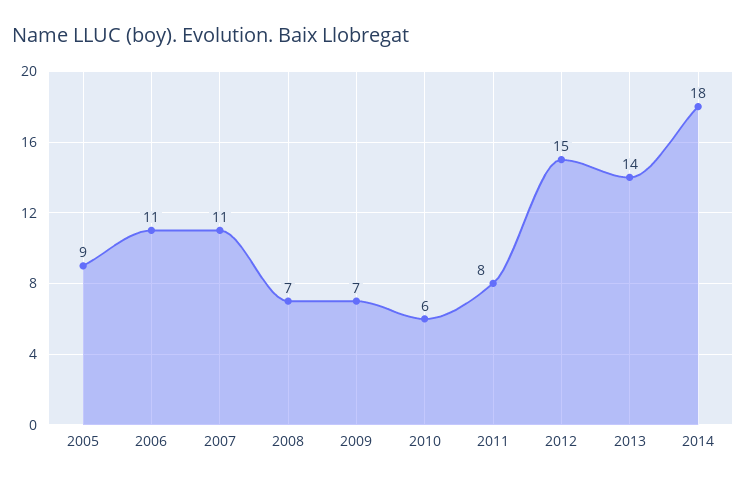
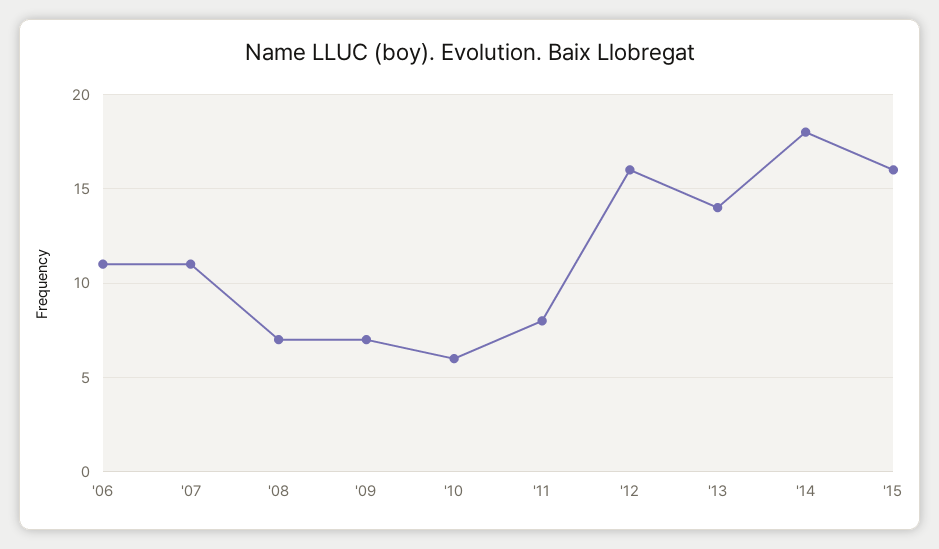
2005: 9 -> none
2012: 15 -> 16
'15: none -> 16

